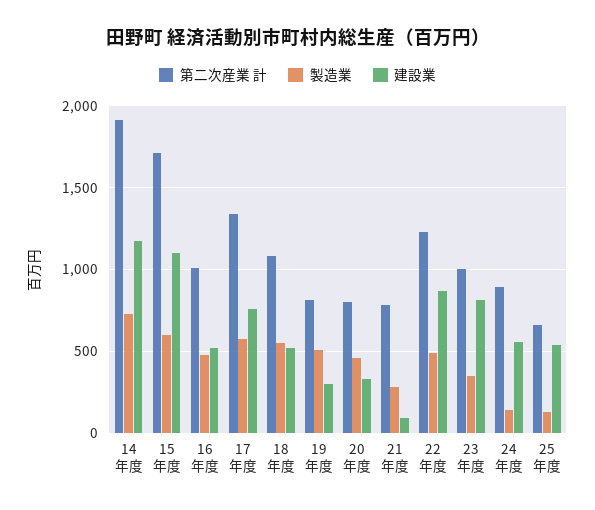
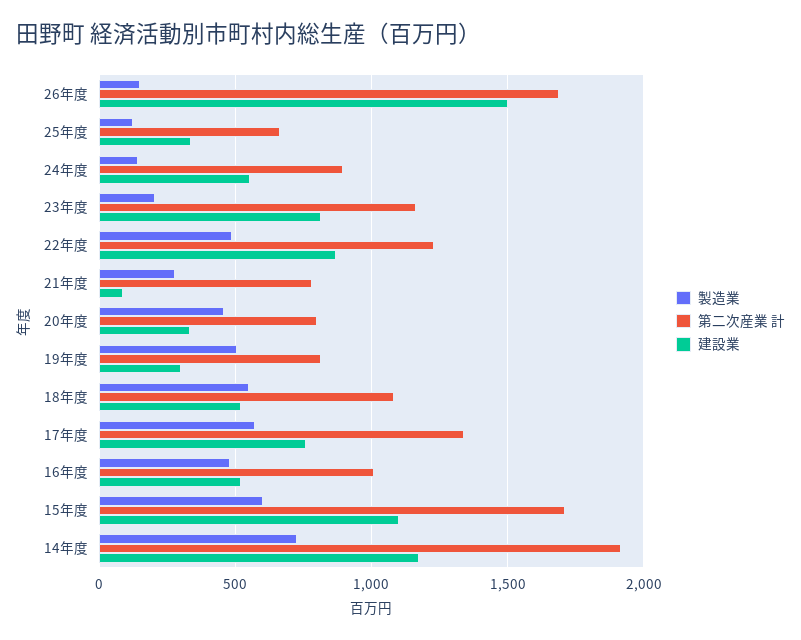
第二次産業 計, 23年度: 1000 -> 1150
製造業, 23年度: 350 -> 200
建設業, 25年度: 550 -> 350
製造業, 26年度: none -> 150
第二次産業 計, 26年度: none -> 1700
建設業, 26年度: none -> 1500

